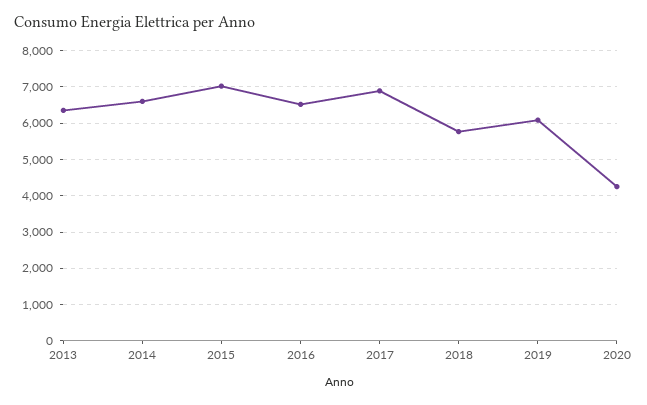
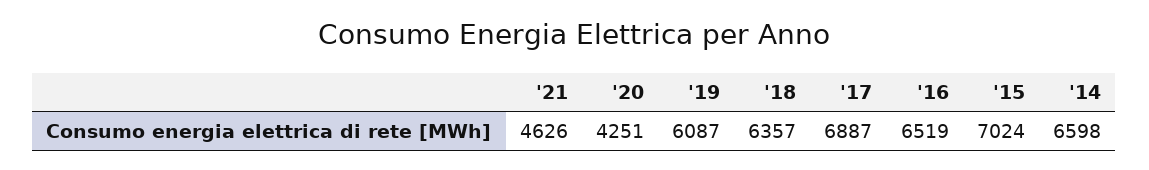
2013: 6400 -> none
2018: 5800 -> 6357
'21: none -> 4626

